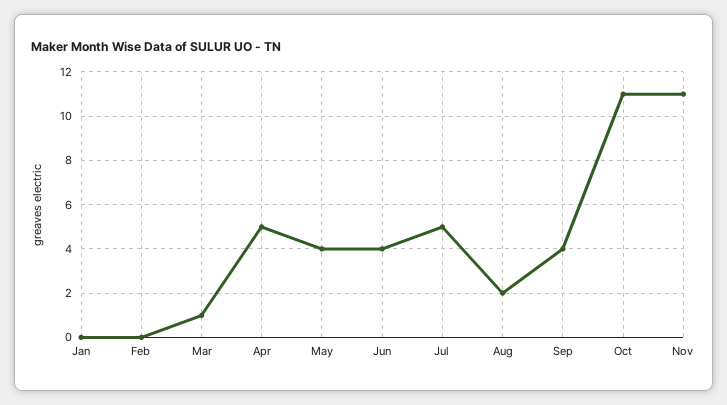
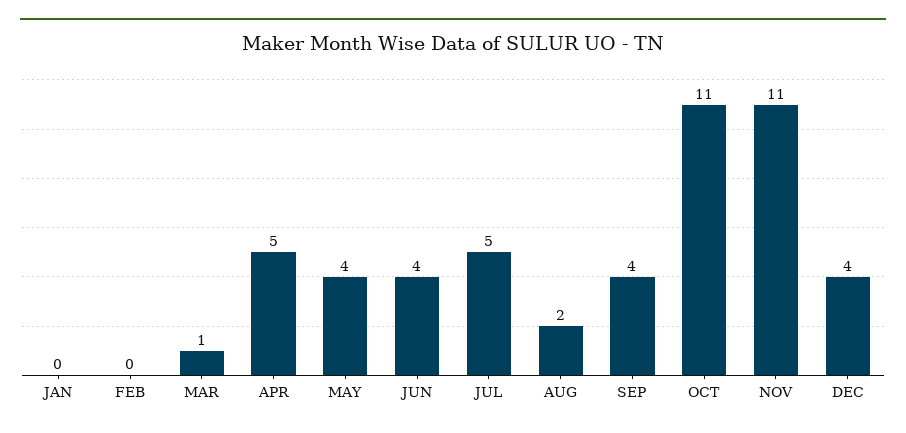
DEC: none -> 4

